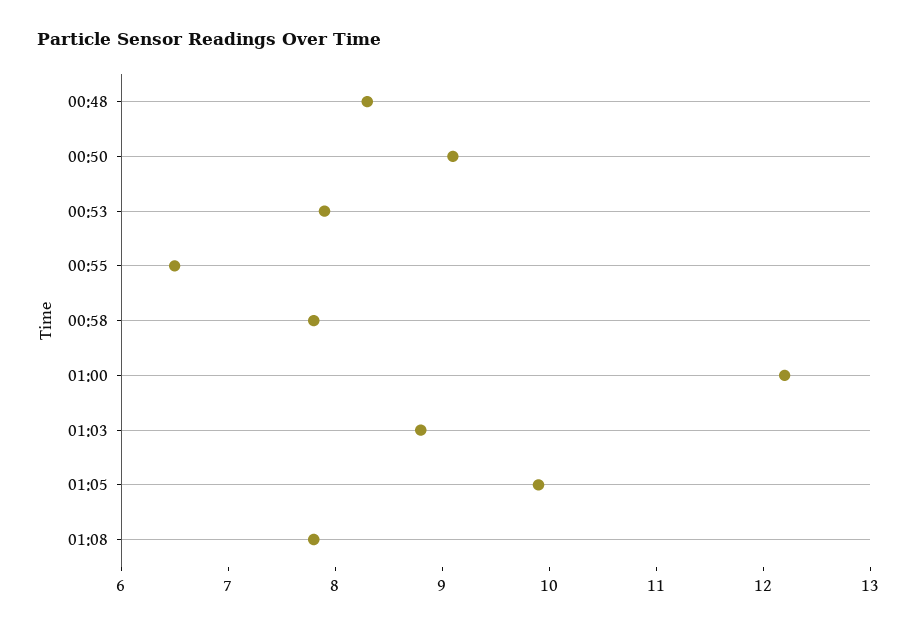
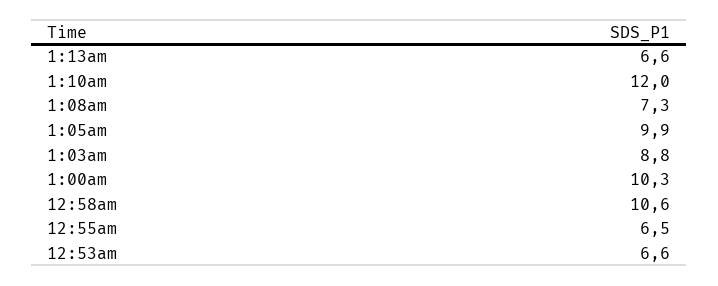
00:48: 8.3 -> none
00:50: 9.1 -> none
00:53: 7.9 -> 6.6
00:58: 7.8 -> 10.6
01:00: 12.2 -> 10.3
01:08: 7.8 -> 7.3
1:13am: none -> 6.6
1:10am: none -> 12

